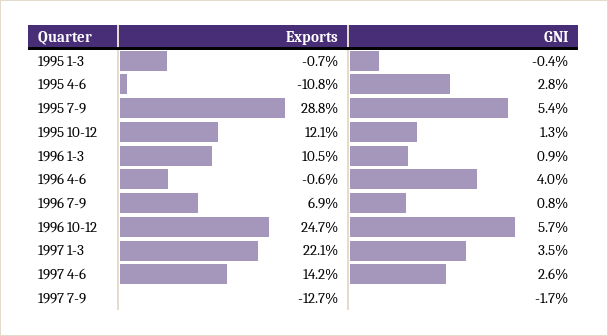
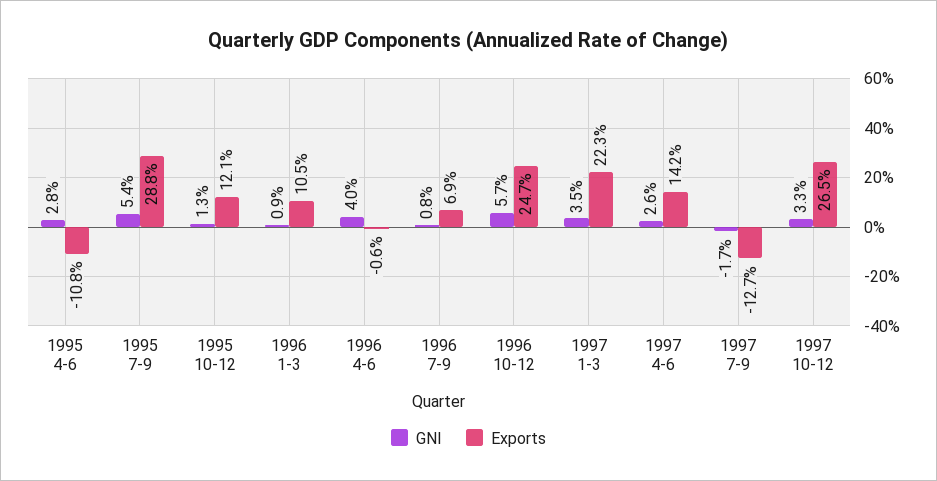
Exports, 1995 1-3: -0.7 -> none
GNI, 1995 1-3: -0.4 -> none
Exports, 1997 1-3: 22.1 -> 22.3
GNI, 1997 10-12: none -> 3.3
Exports, 1997 10-12: none -> 26.5

